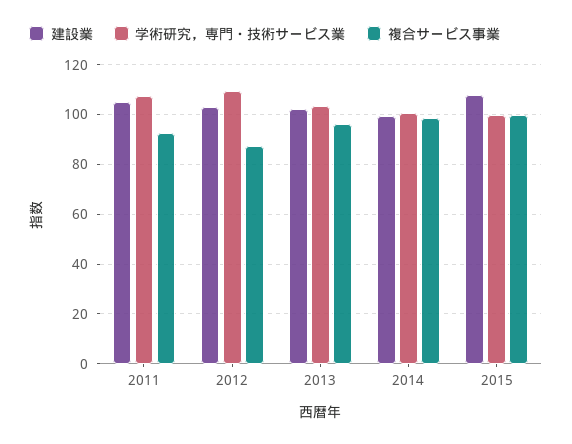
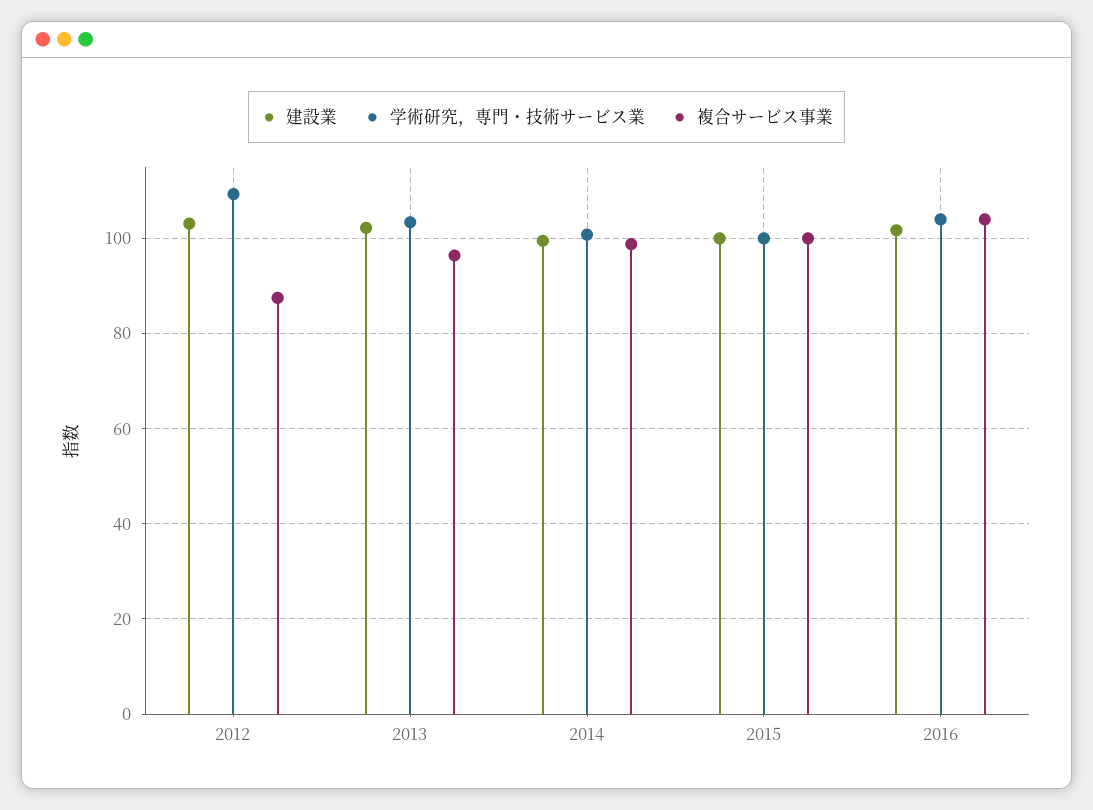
建設業, 2011: 105 -> none
学術研究，専門・技術サービス業, 2011: 107.5 -> none
複合サービス事業, 2011: 92.5 -> none
建設業, 2015: 107.5 -> 100
建設業, 2016: none -> 102
学術研究，専門・技術サービス業, 2016: none -> 104
複合サービス事業, 2016: none -> 104

